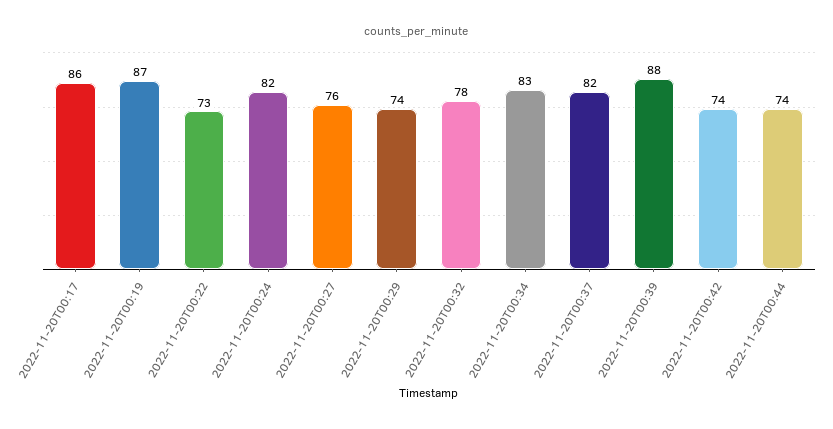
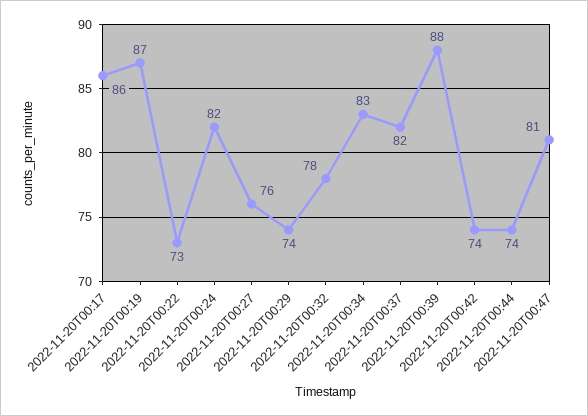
2022-11-20T00:47: none -> 81

